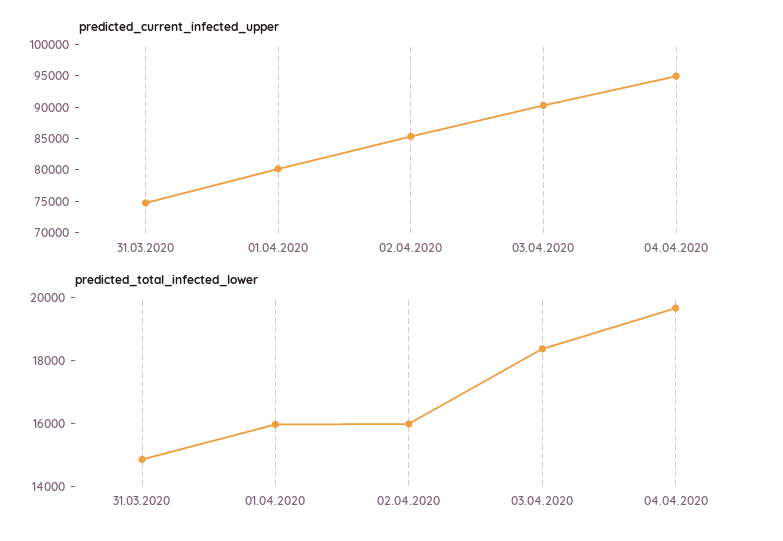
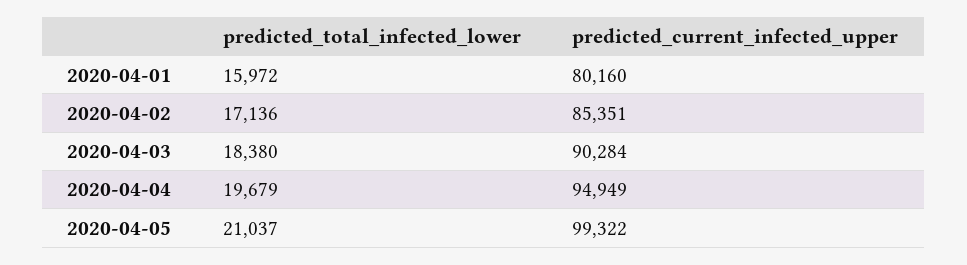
predicted_current_infected_upper, 31.03.2020: 75000 -> none
predicted_total_infected_lower, 31.03.2020: 15000 -> none
predicted_total_infected_lower, 02.04.2020: 16000 -> 17136
predicted_total_infected_lower, 2020-04-05: none -> 21037
predicted_current_infected_upper, 2020-04-05: none -> 99322

